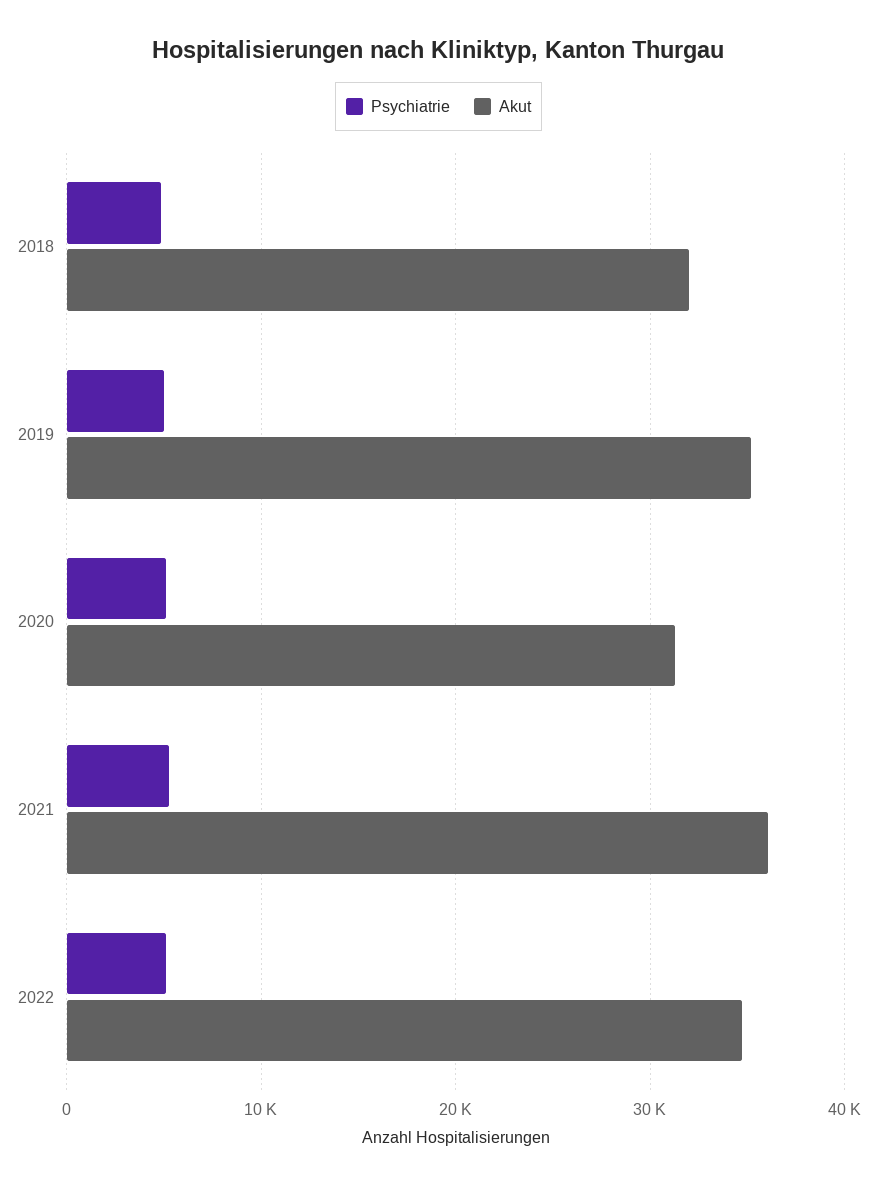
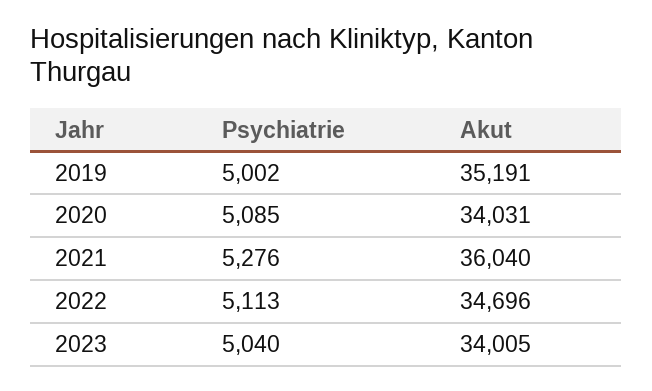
Psychiatrie, 2018: 5000 -> none
Akut, 2018: 32000 -> none
Akut, 2020: 31000 -> 34031
Psychiatrie, 2023: none -> 5040
Akut, 2023: none -> 34005

